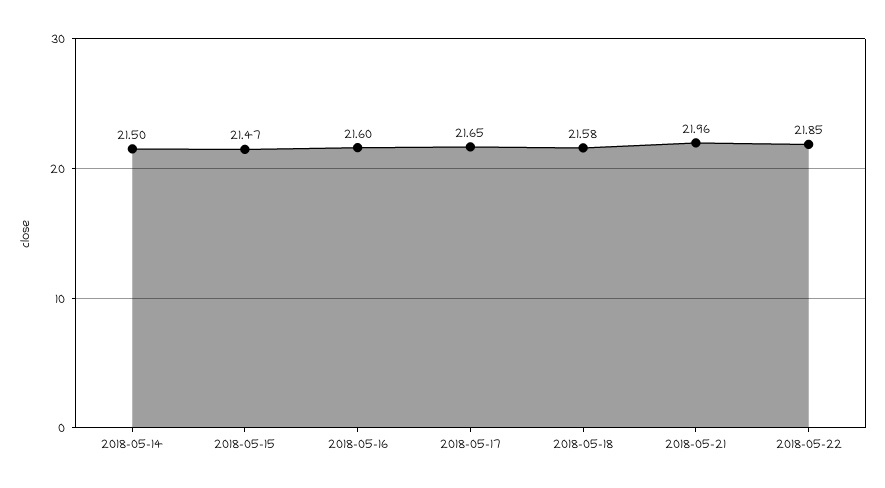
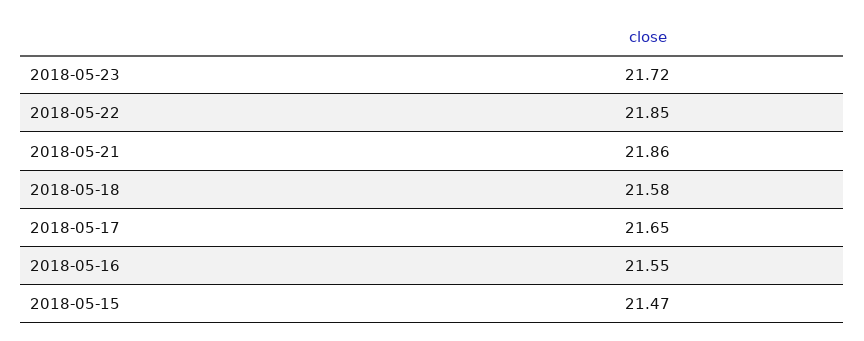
2018-05-14: 21.5 -> none
2018-05-16: 21.6 -> 21.55
2018-05-21: 21.96 -> 21.86
2018-05-23: none -> 21.72

